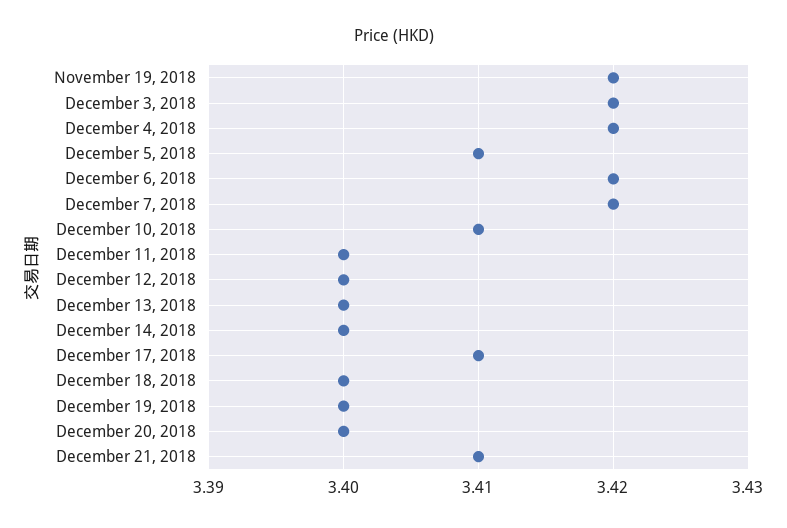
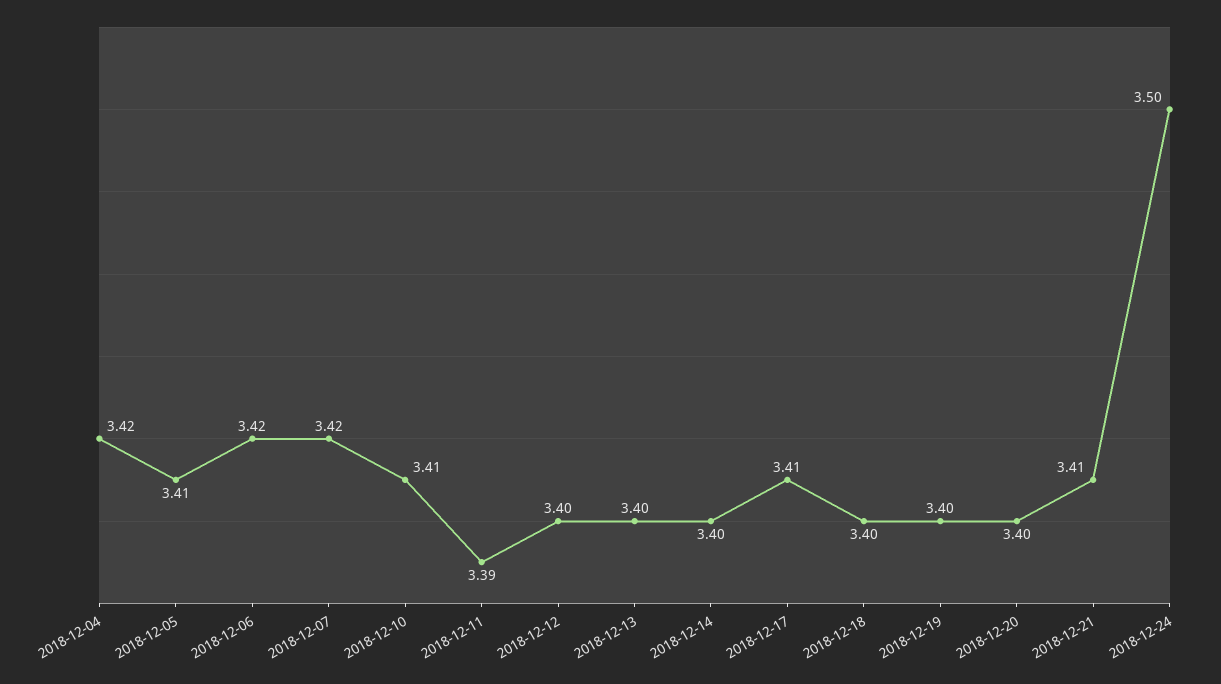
November 19, 2018: 3.42 -> none
December 3, 2018: 3.42 -> none
December 11, 2018: 3.4 -> 3.39
2018-12-24: none -> 3.5

